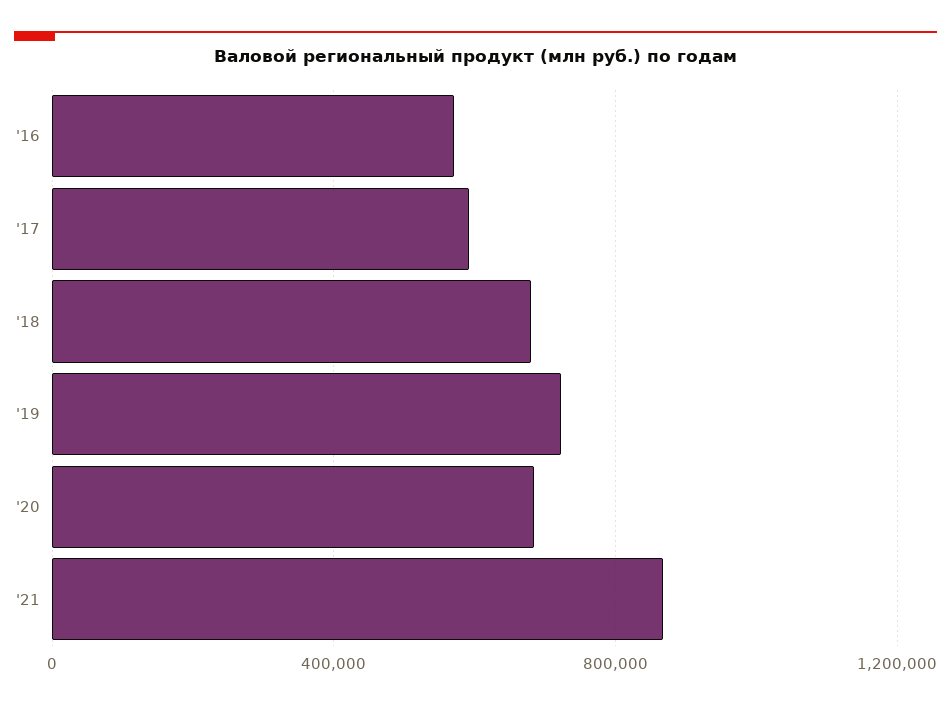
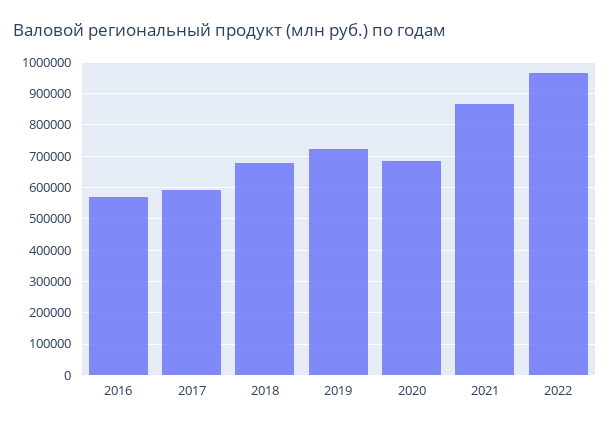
2022: none -> 960000

